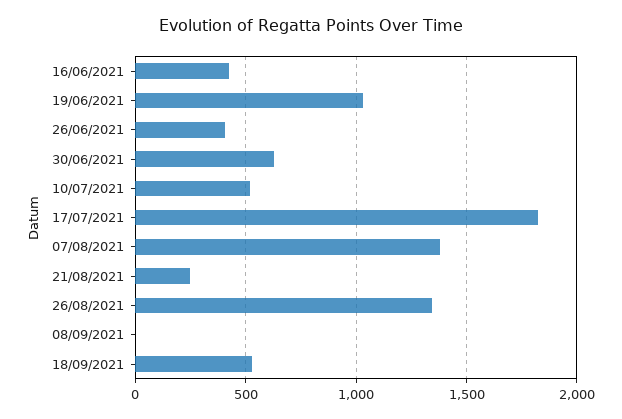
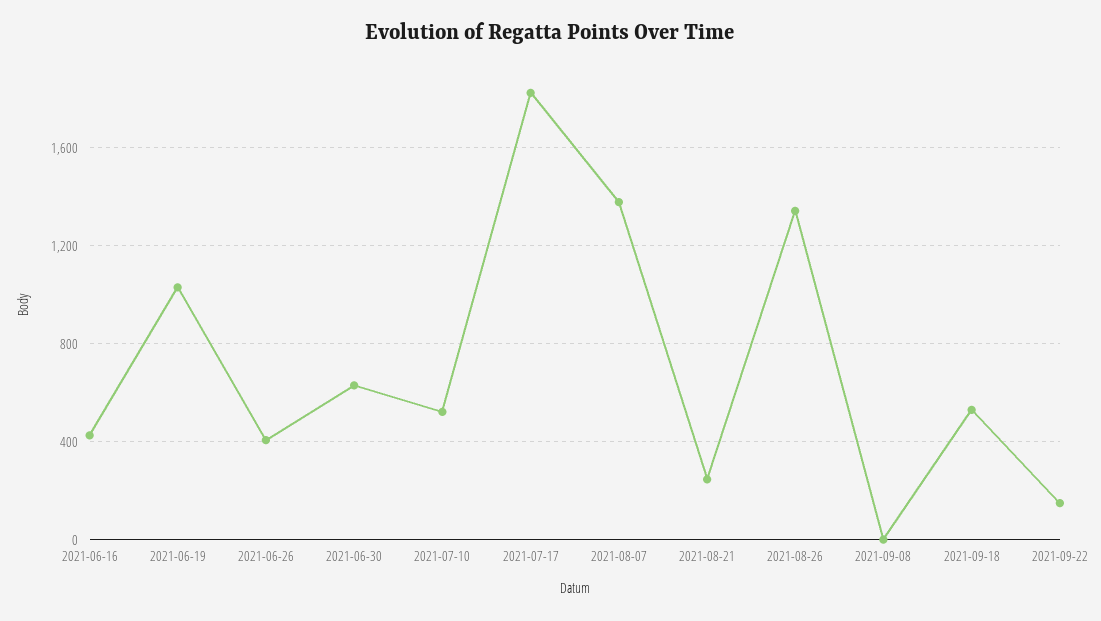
2021-09-22: none -> 150

